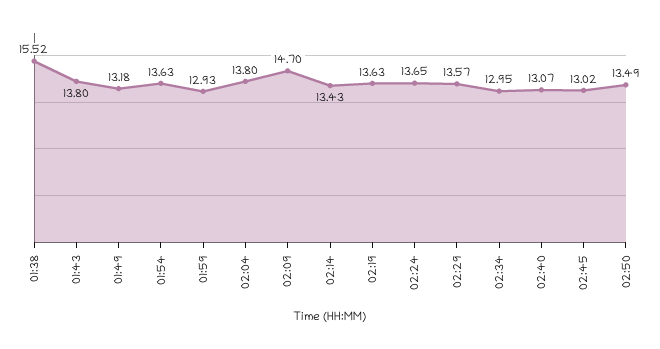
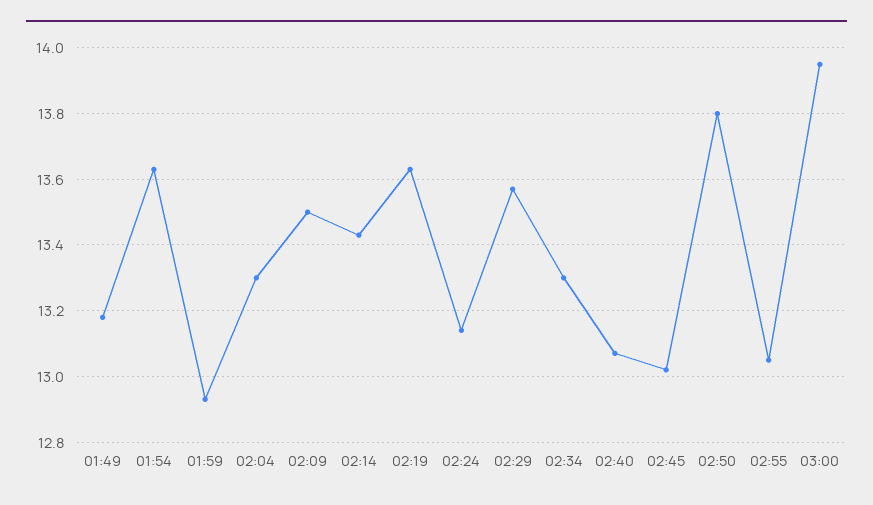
01:38: 15.52 -> none
01:43: 13.8 -> none
02:04: 13.8 -> 13.3
02:09: 14.7 -> 13.5
02:24: 13.65 -> 13.15
02:34: 12.95 -> 13.3
02:50: 13.49 -> 13.8
02:55: none -> 13.05
03:00: none -> 13.95

